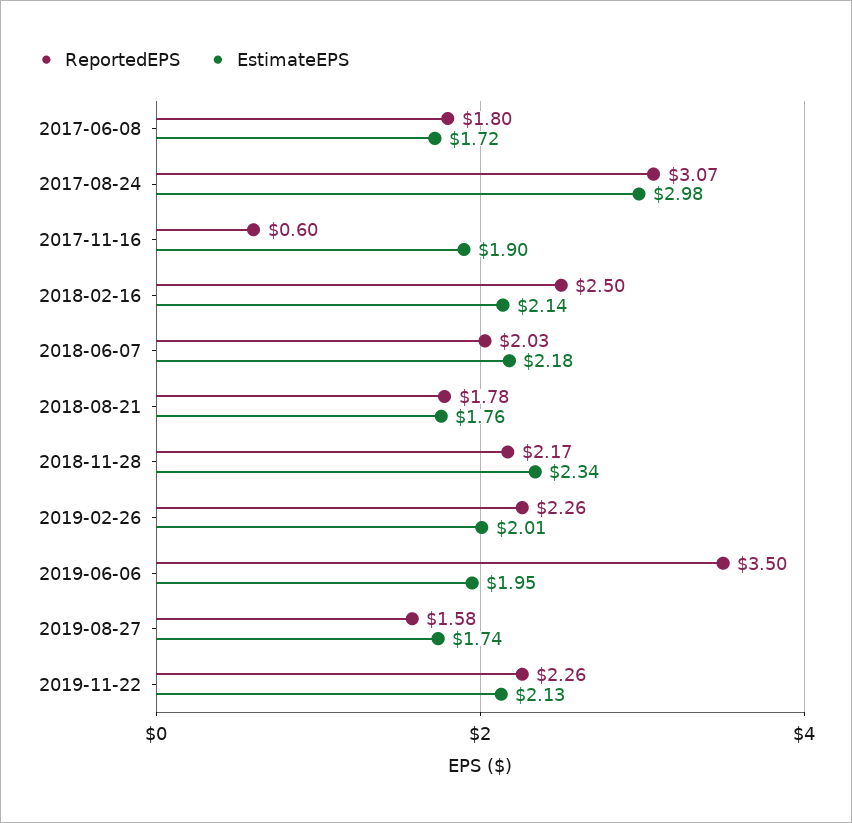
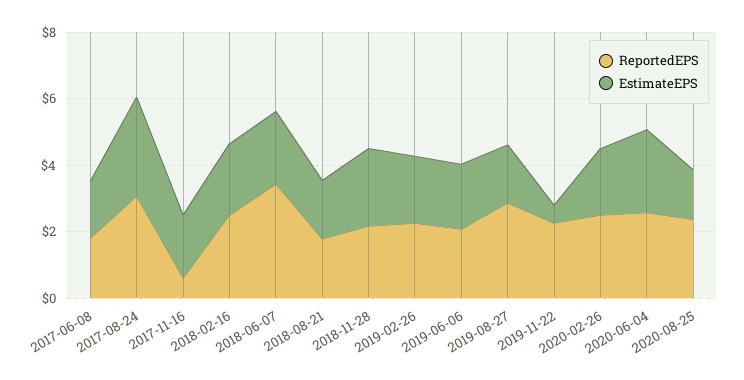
ReportedEPS, 2018-06-07: 2.03 -> 3.5
ReportedEPS, 2019-06-06: 3.5 -> 2
ReportedEPS, 2019-08-27: 1.58 -> 3
EstimateEPS, 2019-11-22: 2.13 -> 0.5
ReportedEPS, 2020-02-26: none -> 2.5
EstimateEPS, 2020-02-26: none -> 2
ReportedEPS, 2020-06-04: none -> 2.5
EstimateEPS, 2020-06-04: none -> 2.5
ReportedEPS, 2020-08-25: none -> 2.5
EstimateEPS, 2020-08-25: none -> 1.5

